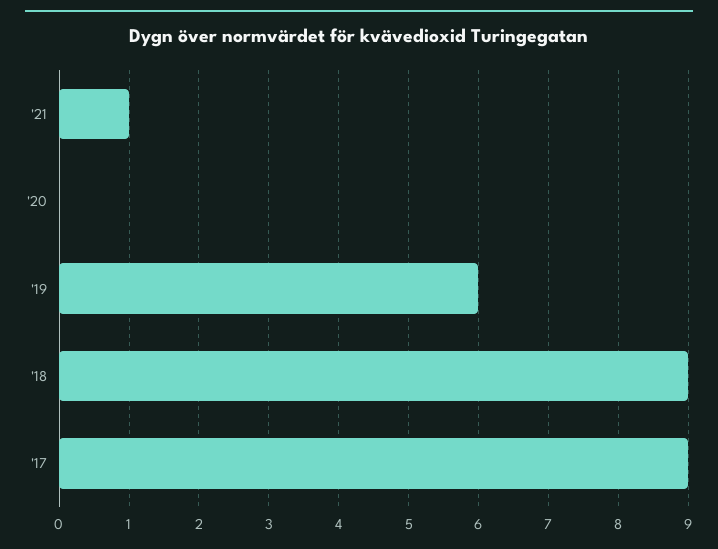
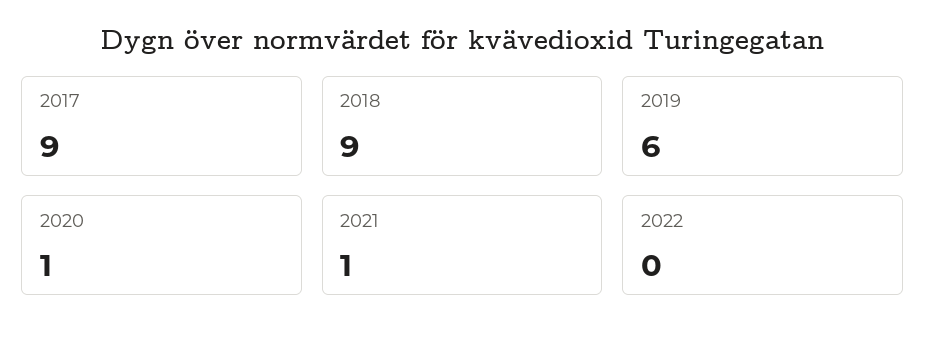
'20: 0 -> 1
2022: none -> 0

